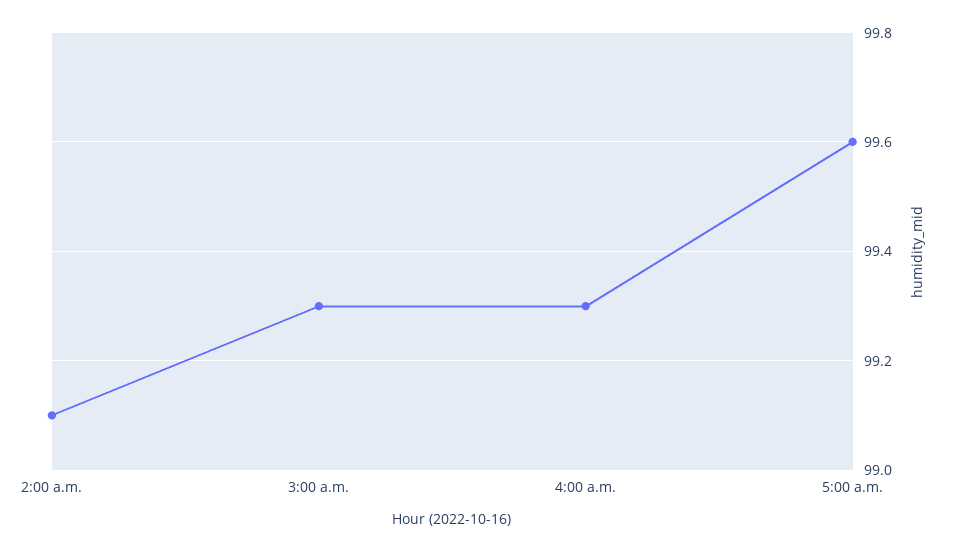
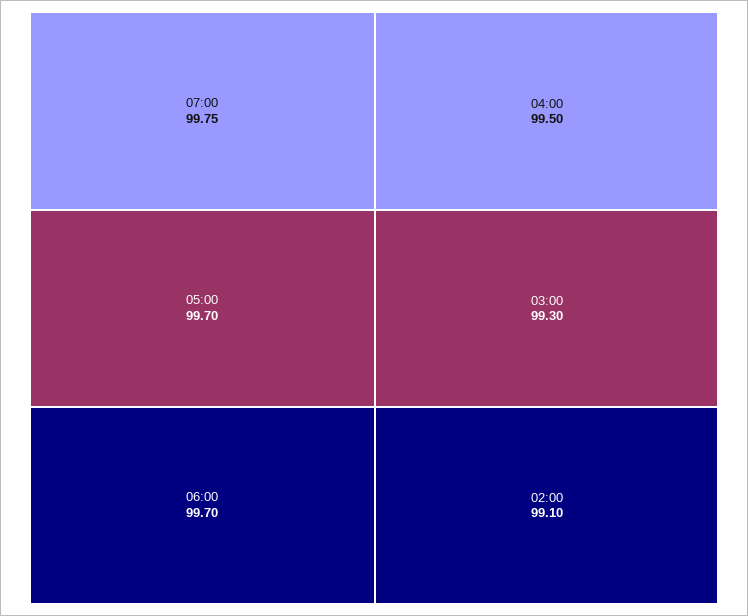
4:00 a.m.: 99.3 -> 99.5
5:00 a.m.: 99.6 -> 99.7
07:00: none -> 99.75
06:00: none -> 99.7

